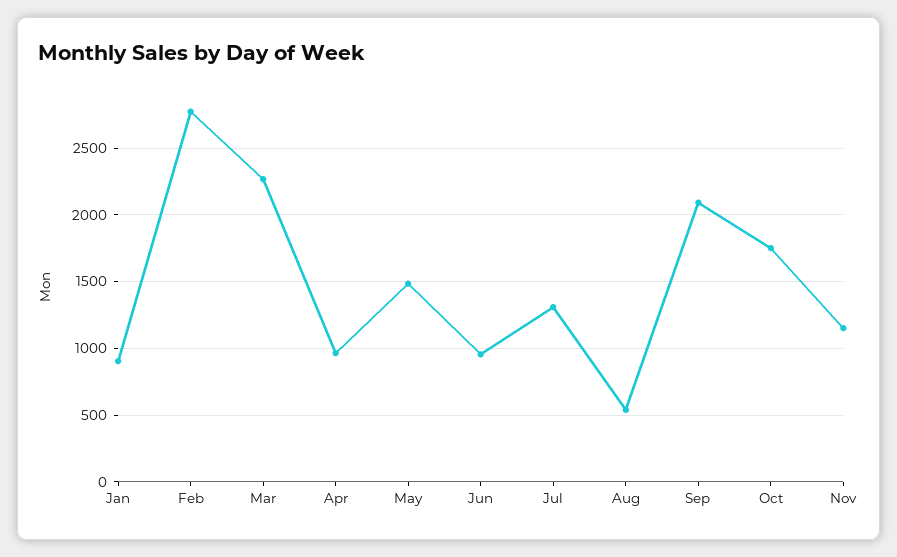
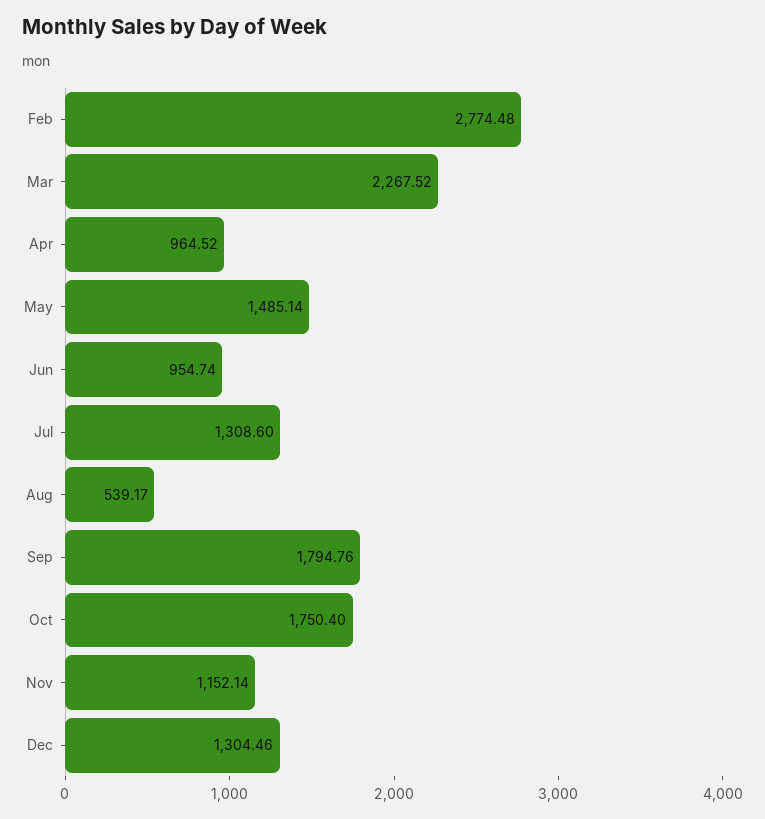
Jan: 900 -> none
Sep: 2100 -> 1794.76
Dec: none -> 1304.46

